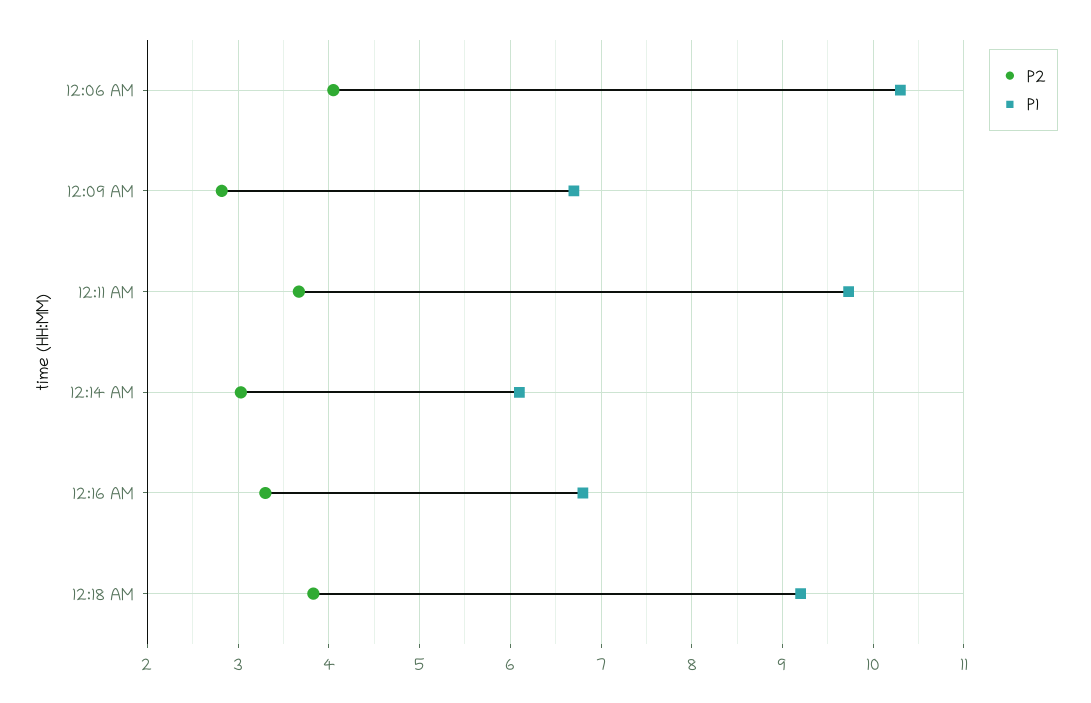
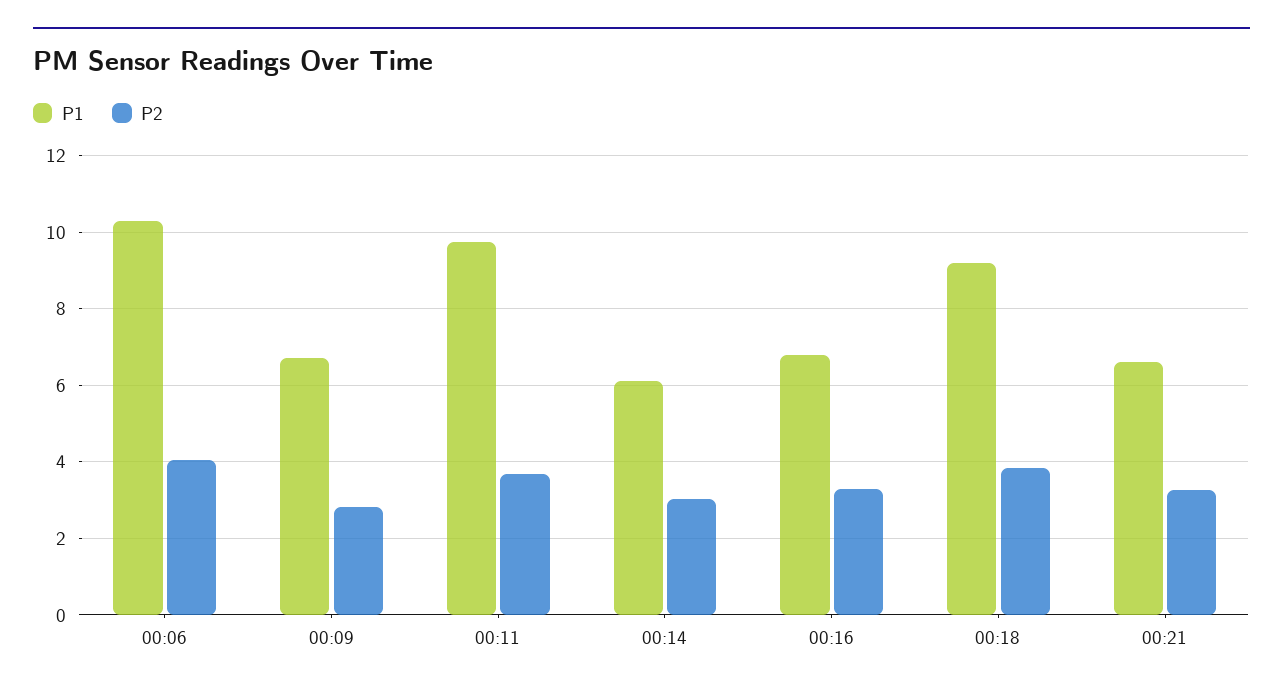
P1, 00:21: none -> 6.6
P2, 00:21: none -> 3.2

